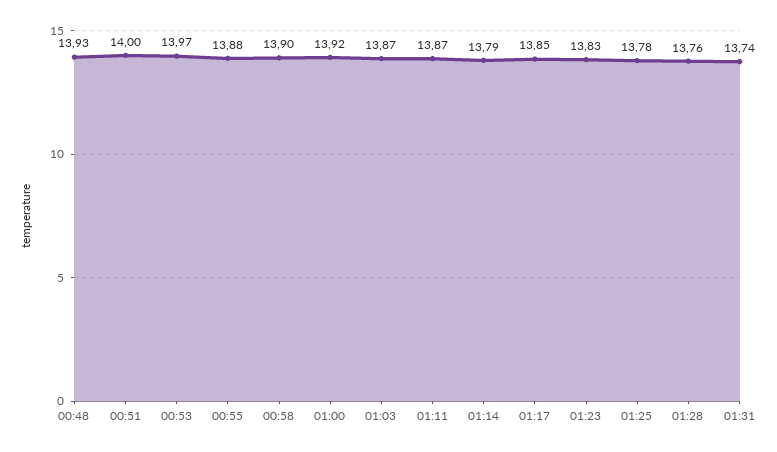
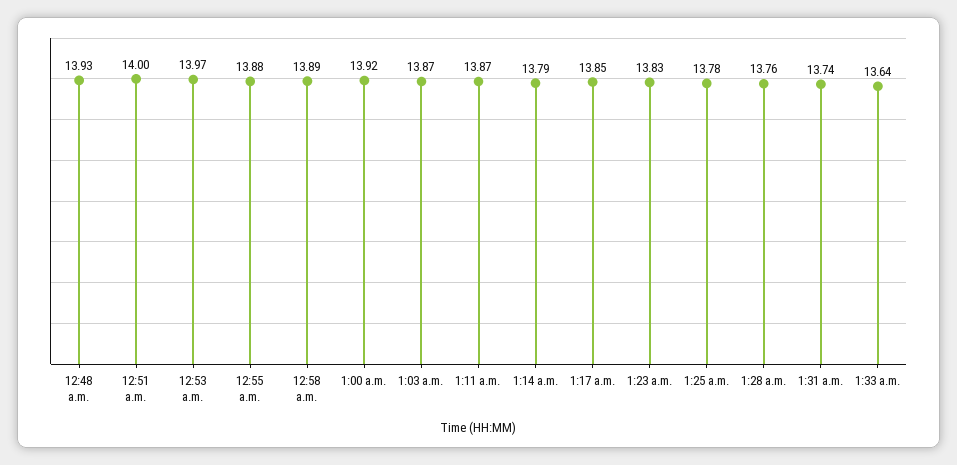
00:58: 13.9 -> 13.89
1:33 a.m.: none -> 13.64

